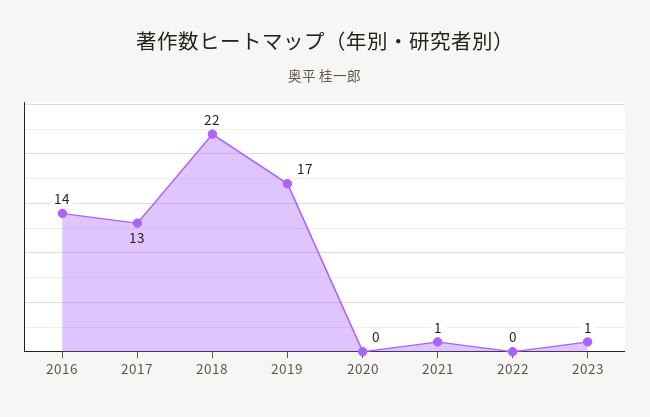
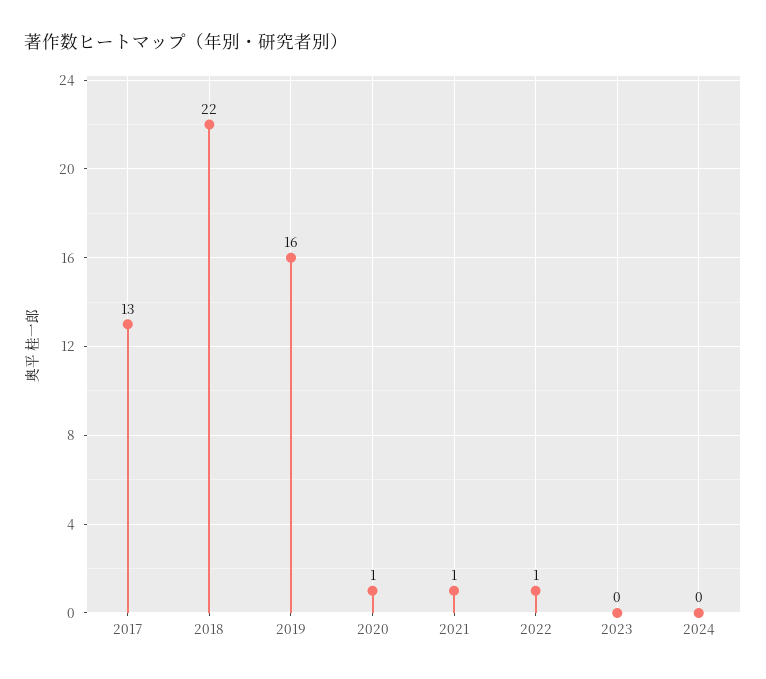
2016: 14 -> none
2019: 17 -> 16
2020: 0 -> 1
2022: 0 -> 1
2023: 1 -> 0
2024: none -> 0

